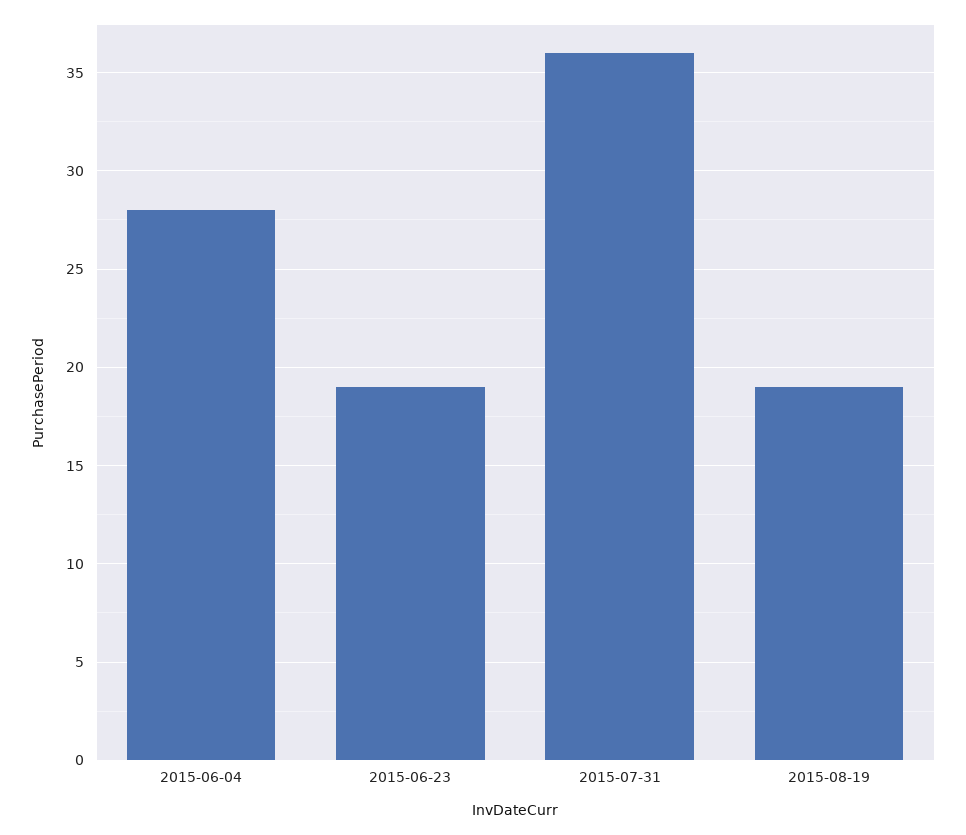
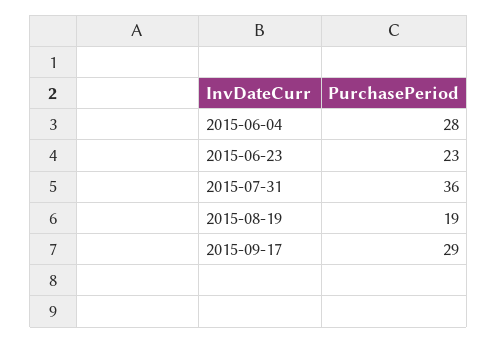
2015-06-23: 19 -> 23
2015-09-17: none -> 29

